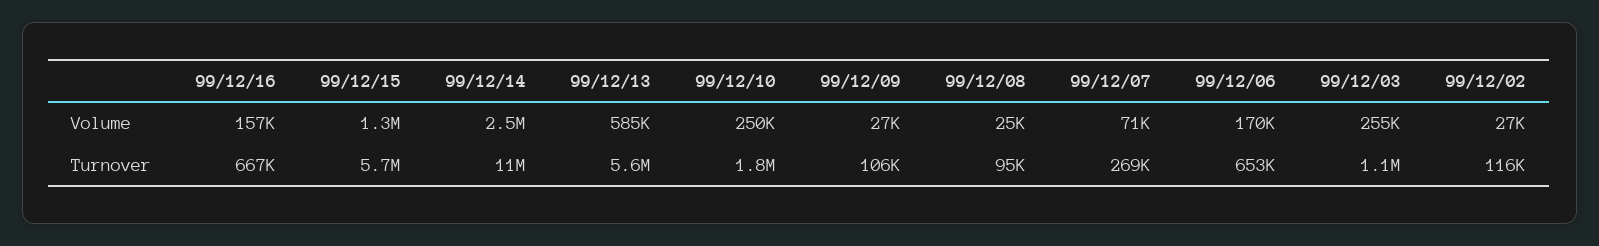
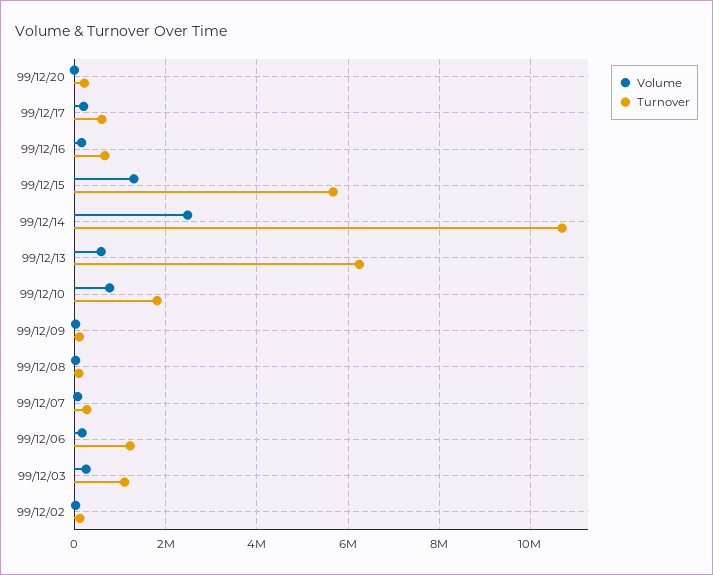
Volume, 99/12/10: 250000 -> 800000
Turnover, 99/12/13: 5600000 -> 6200000
Turnover, 99/12/06: 653000 -> 1200000
Volume, 99/12/20: none -> 0
Turnover, 99/12/20: none -> 200000
Volume, 99/12/17: none -> 200000
Turnover, 99/12/17: none -> 600000

